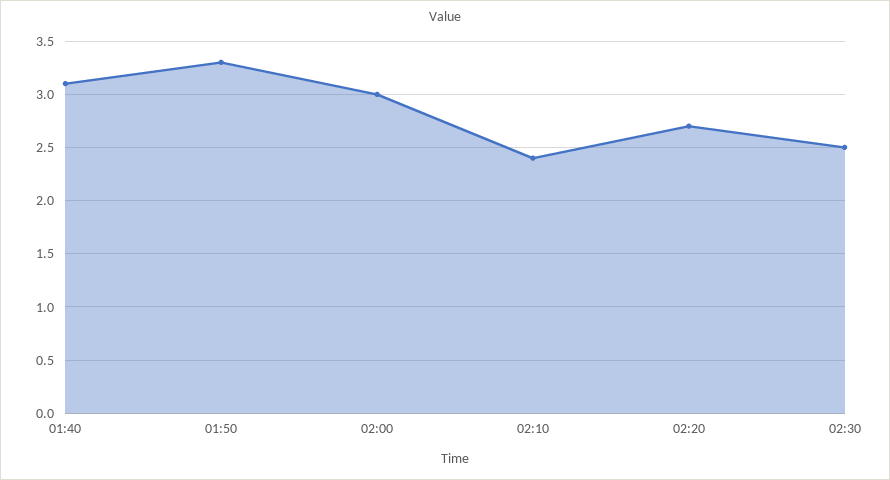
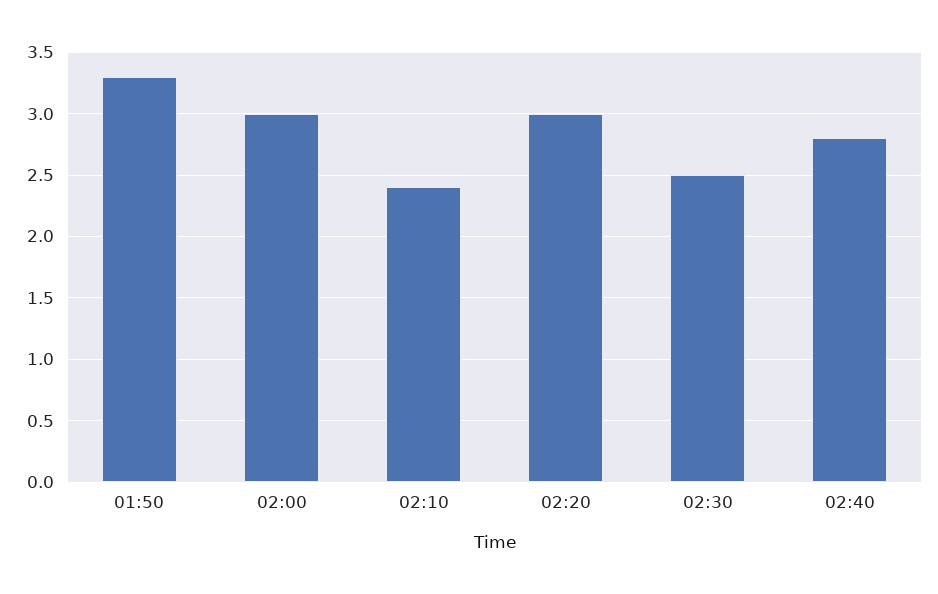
01:40: 3.1 -> none
02:20: 2.7 -> 3
02:40: none -> 2.8

